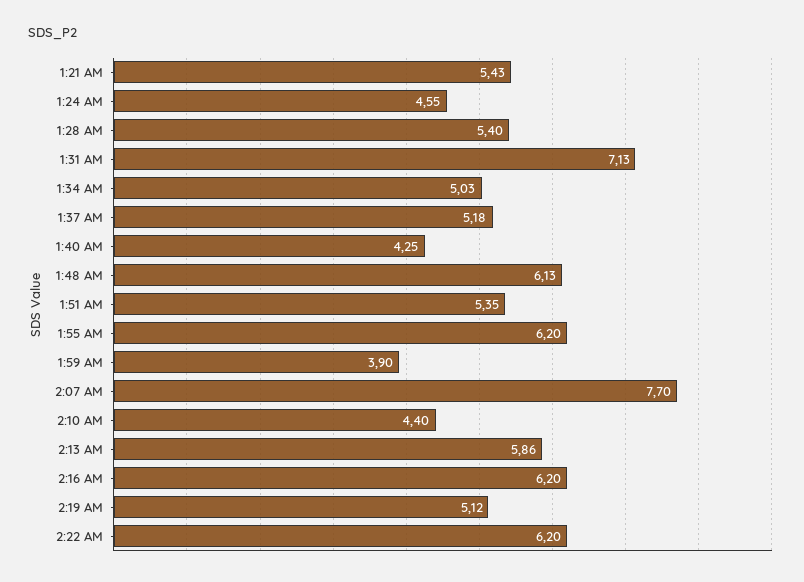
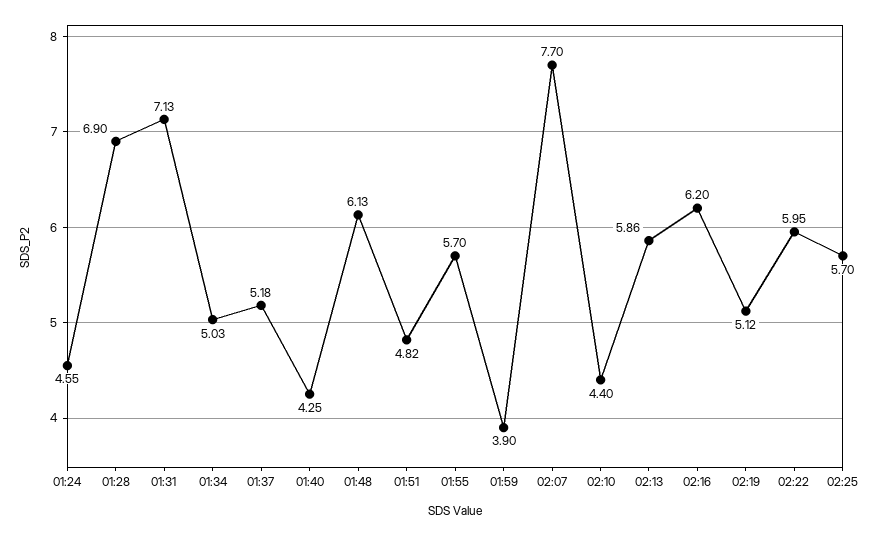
1:21 AM: 5.43 -> none
1:28 AM: 5.4 -> 6.9
1:51 AM: 5.35 -> 4.82
1:55 AM: 6.2 -> 5.7
2:22 AM: 6.2 -> 5.95
02:25: none -> 5.7

